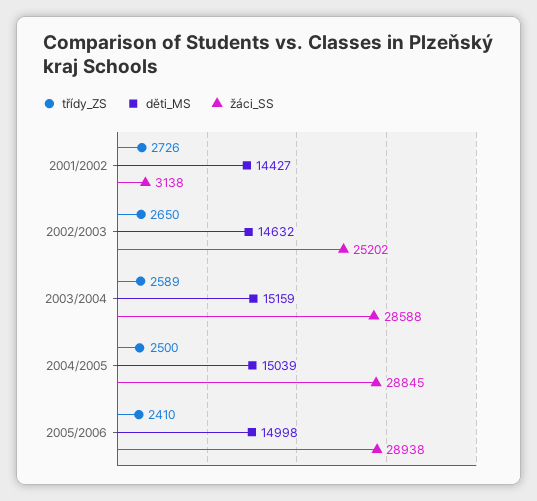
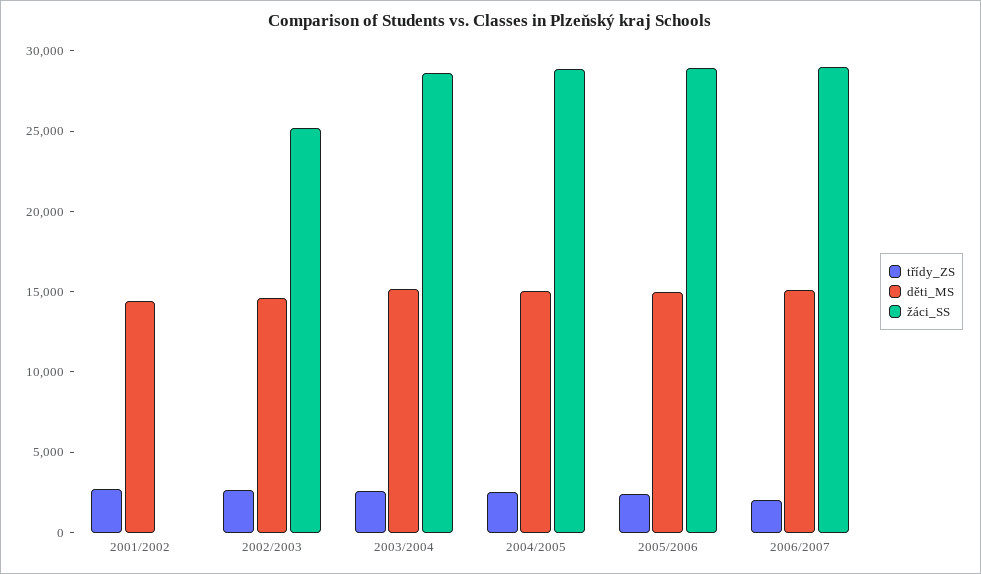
žáci_SS, 2001/2002: 3138 -> 0
třídy_ZS, 2006/2007: none -> 2000
děti_MS, 2006/2007: none -> 15000
žáci_SS, 2006/2007: none -> 29000

